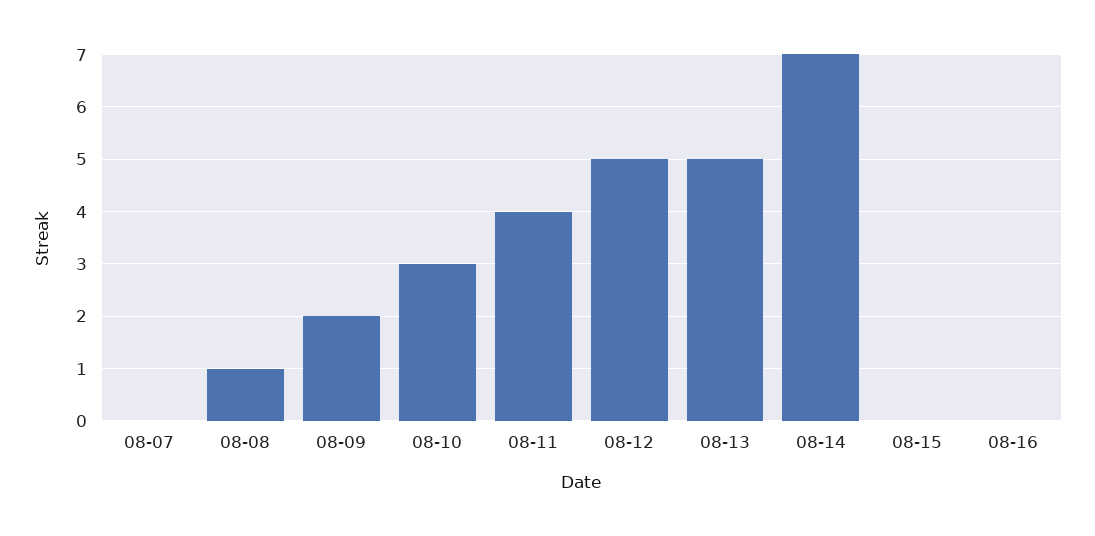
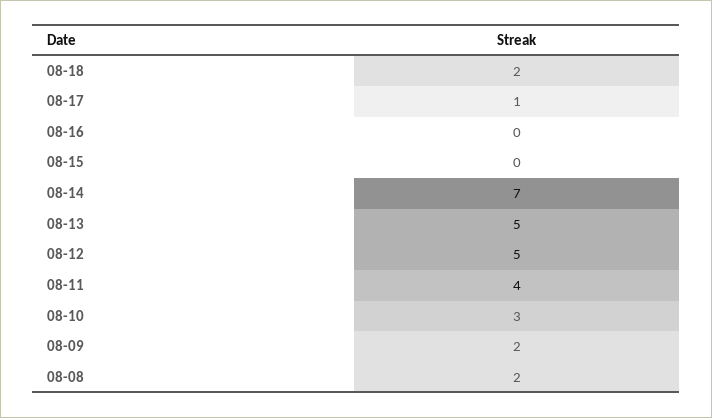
08-07: 0 -> none
08-08: 1 -> 2
08-18: none -> 2
08-17: none -> 1

